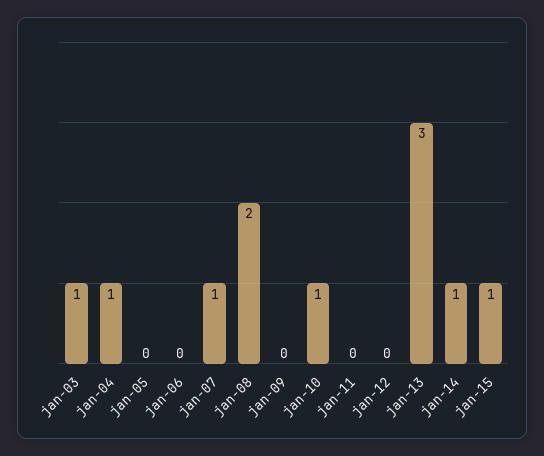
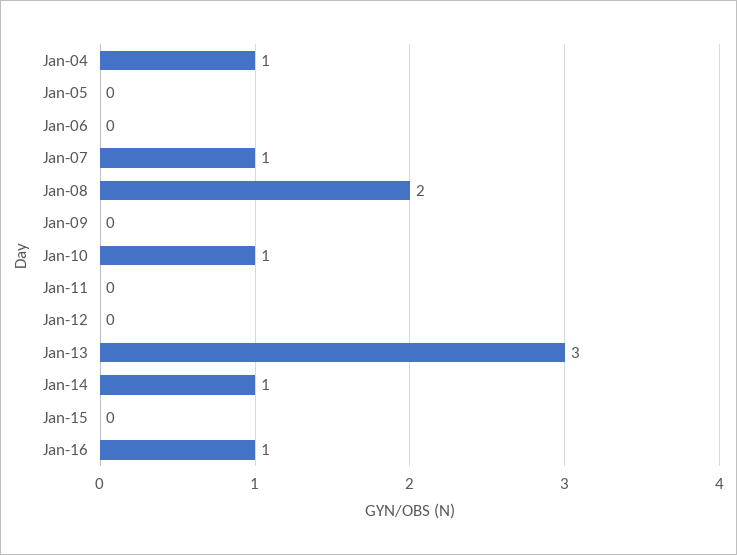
jan-03: 1 -> none
jan-15: 1 -> 0
Jan-16: none -> 1

